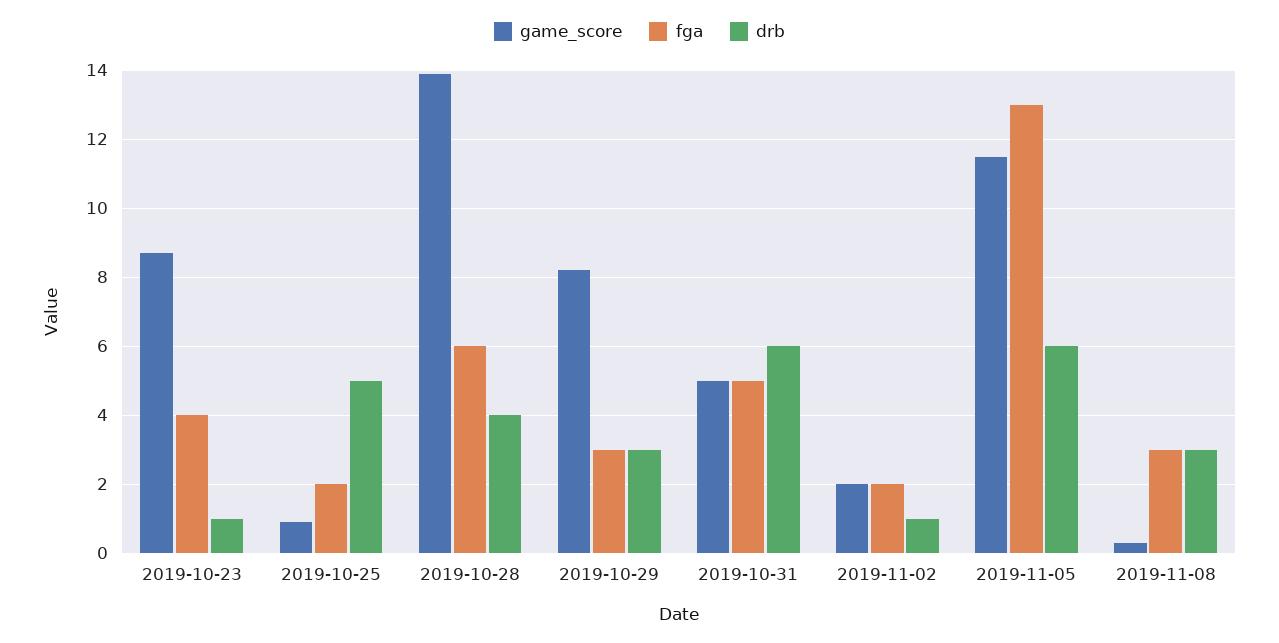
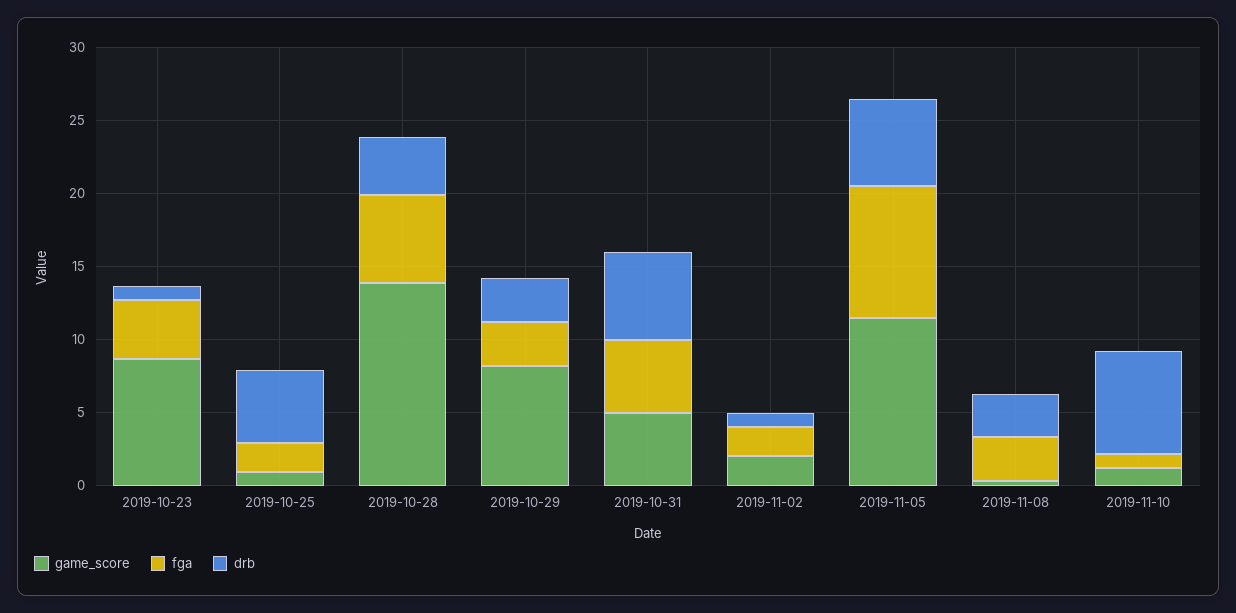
fga, 2019-11-05: 13 -> 9
game_score, 2019-11-10: none -> 1
fga, 2019-11-10: none -> 1
drb, 2019-11-10: none -> 7

